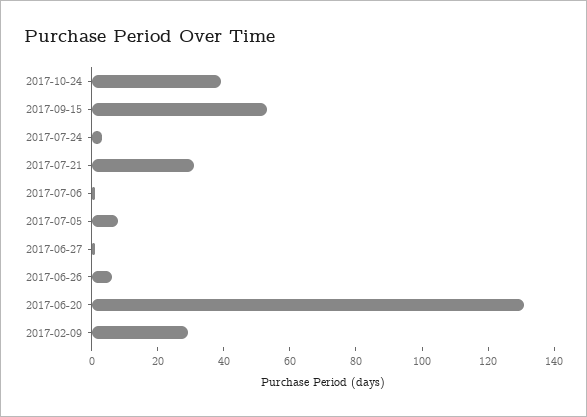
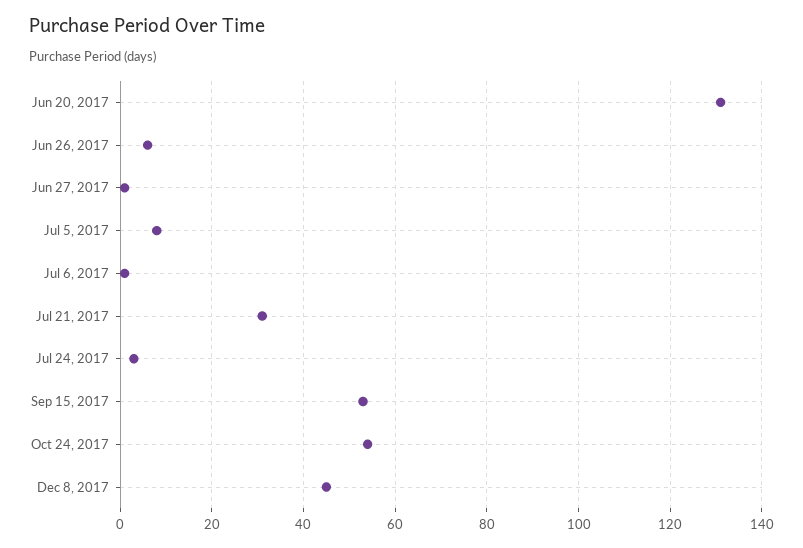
2017-10-24: 40 -> 55
2017-02-09: 30 -> none
Dec 8, 2017: none -> 45

